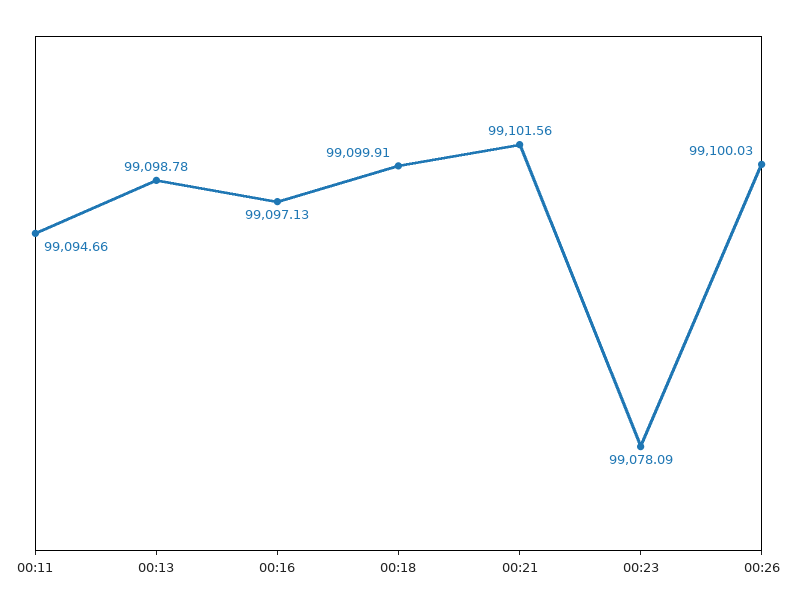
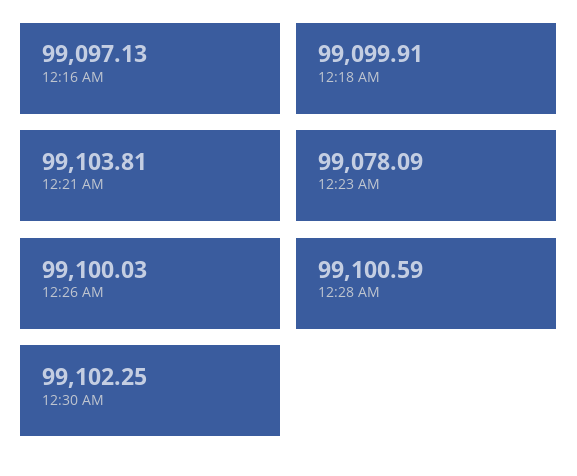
00:11: 99094.66 -> none
00:13: 99098.78 -> none
00:21: 99101.56 -> 99103.81
12:28 AM: none -> 99100.59
12:30 AM: none -> 99102.25

